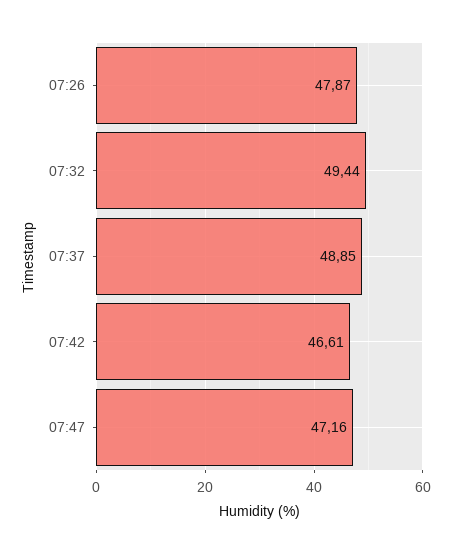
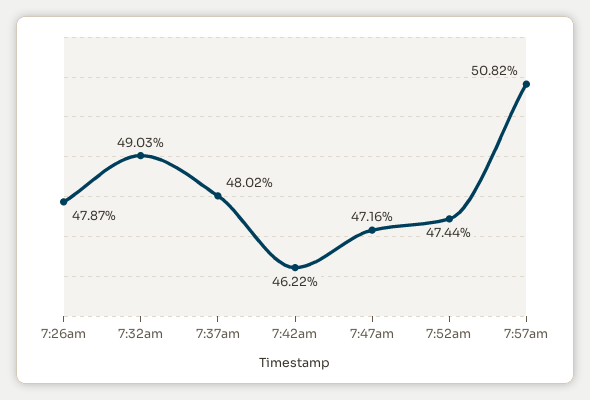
07:32: 49.44 -> 49.03
07:37: 48.85 -> 48.02
07:42: 46.61 -> 46.22
7:52am: none -> 47.44
7:57am: none -> 50.82

